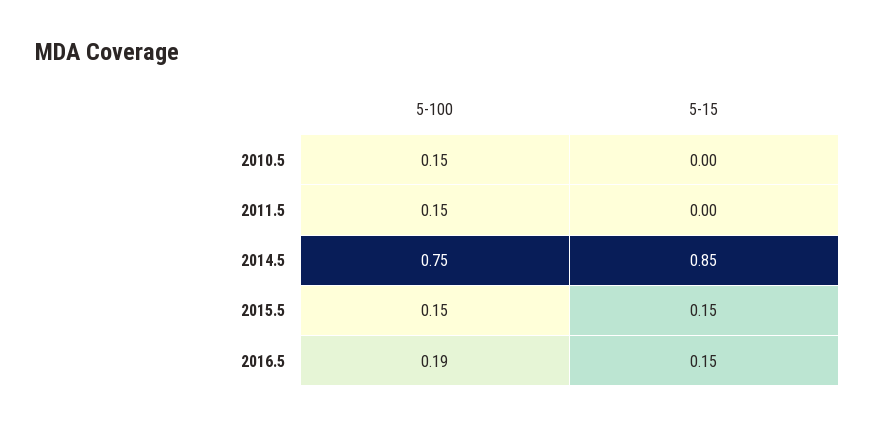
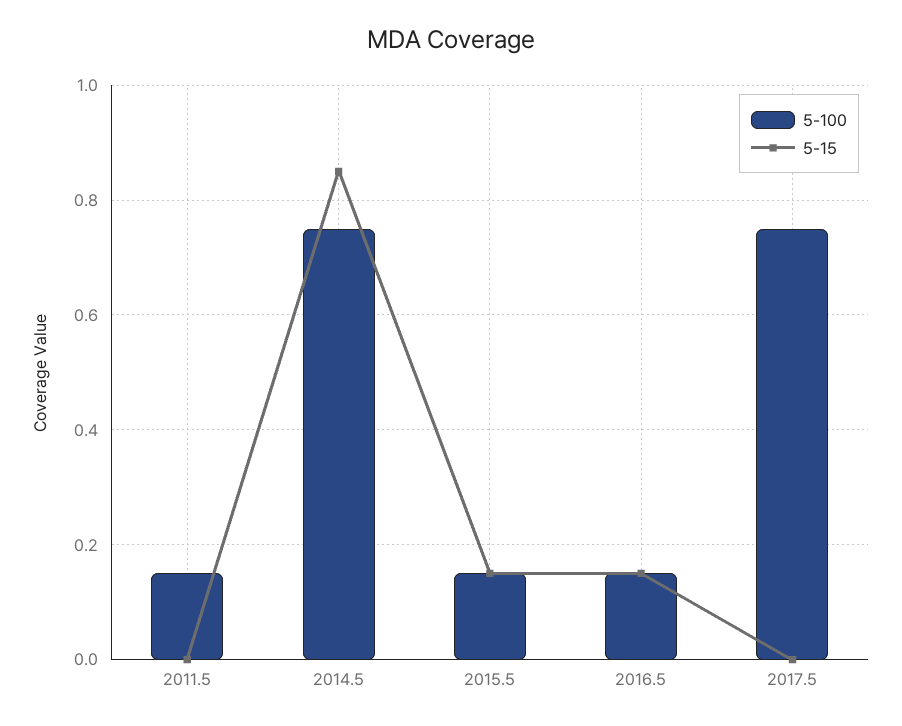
5-100, 2010.5: 0.15 -> none
5-15, 2010.5: 0 -> none
5-100, 2016.5: 0.19 -> 0.15
5-100, 2017.5: none -> 0.75
5-15, 2017.5: none -> 0

